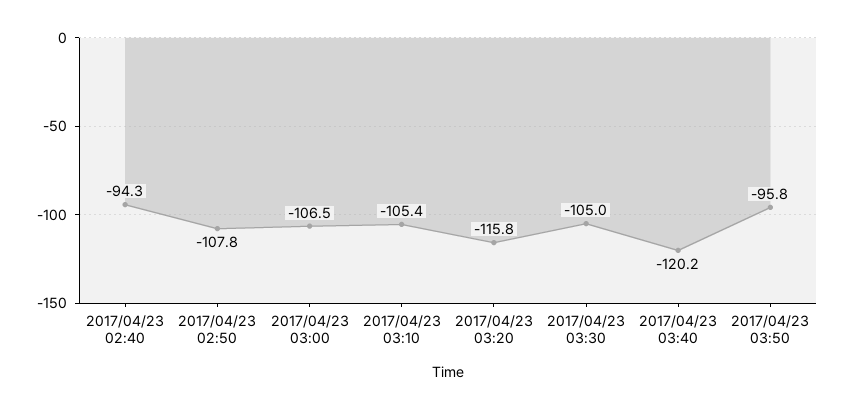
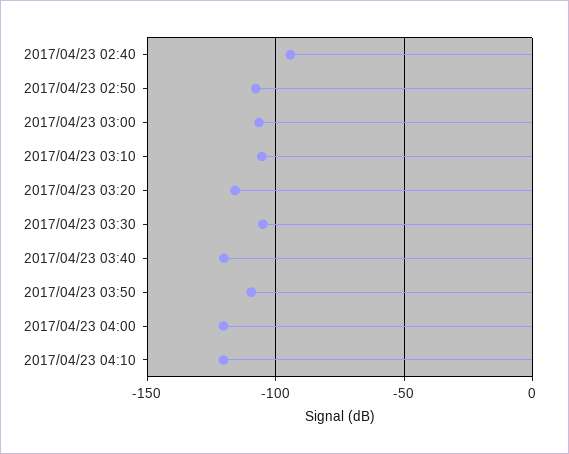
2017/04/23 03:50: -95.8 -> -110
2017/04/23 04:00: none -> -120
2017/04/23 04:10: none -> -120

